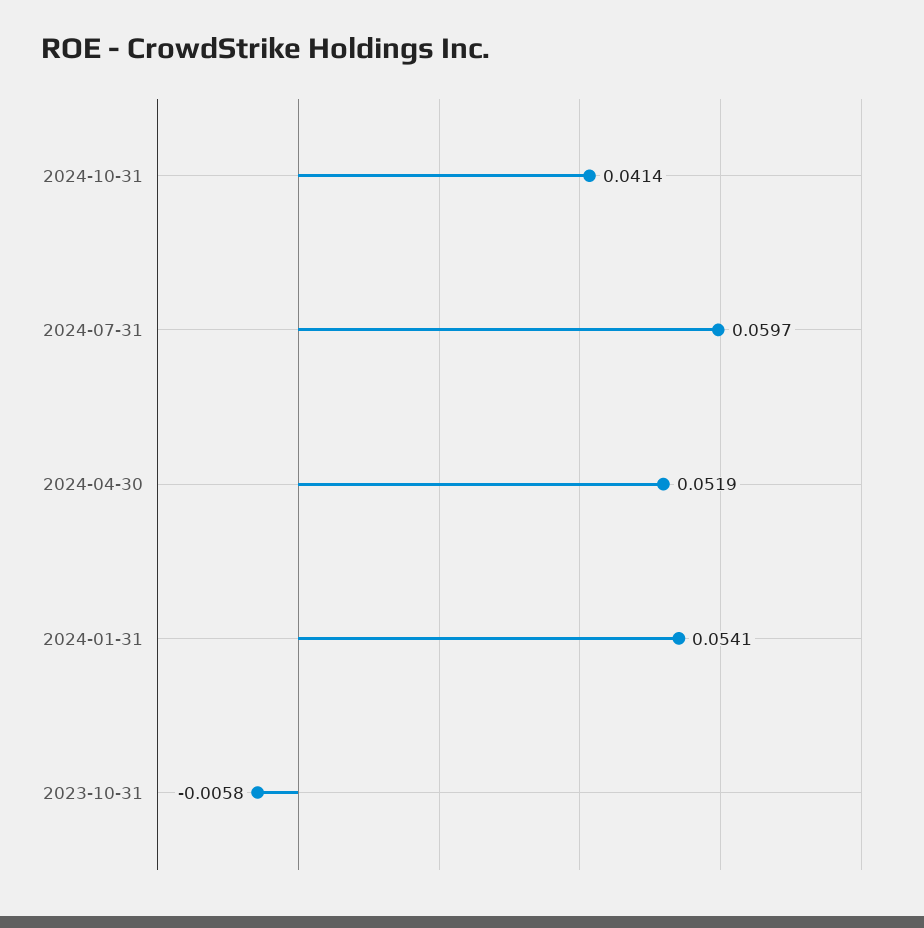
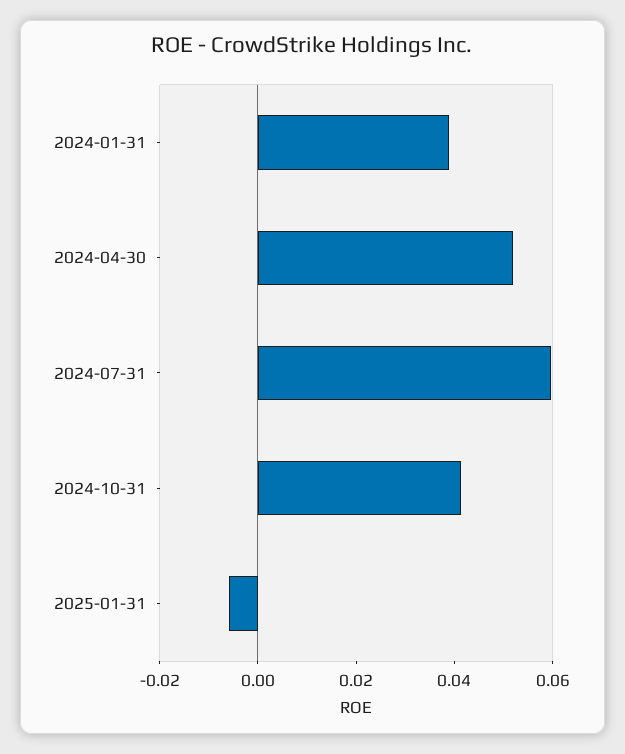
2024-01-31: 0.0541 -> 0.04
2023-10-31: -0.0058 -> none
2025-01-31: none -> -0.005

